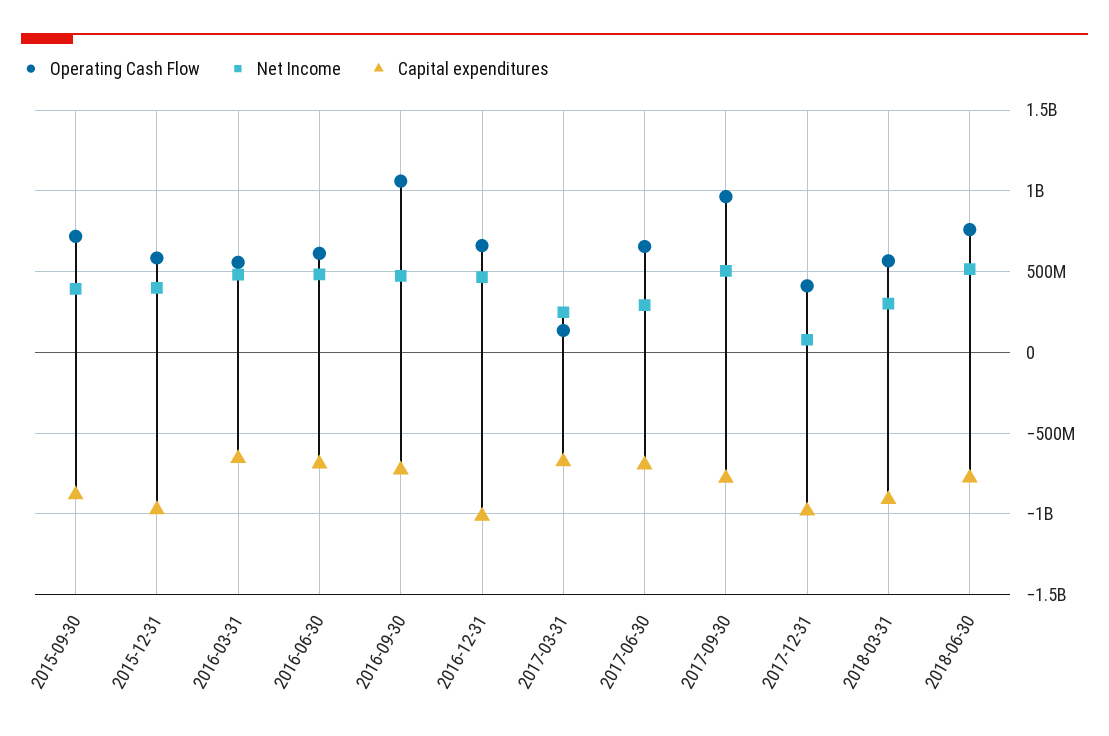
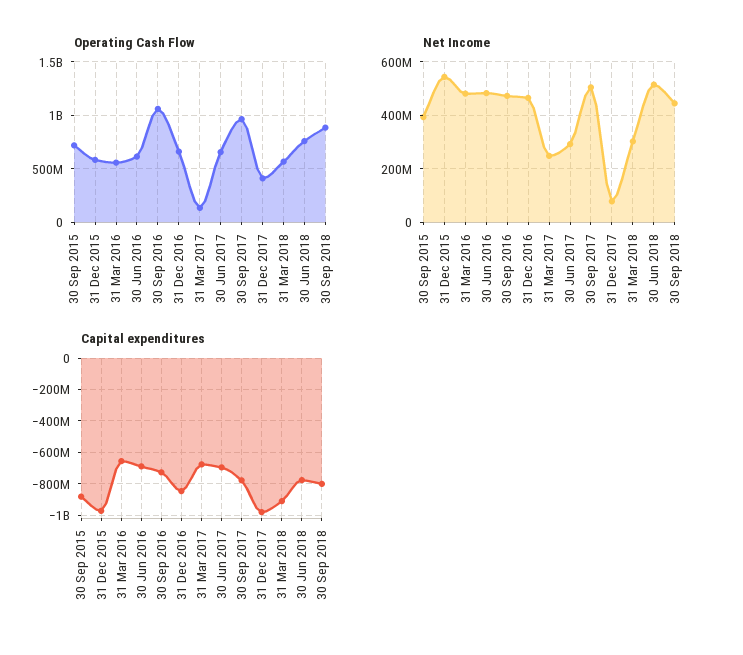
Net Income, 2015-12-31: 400000000 -> 550000000
Capital expenditures, 2016-12-31: -1000000000 -> -850000000
Operating Cash Flow, 30 Sep 2018: none -> 900000000
Net Income, 30 Sep 2018: none -> 450000000
Capital expenditures, 30 Sep 2018: none -> -800000000

